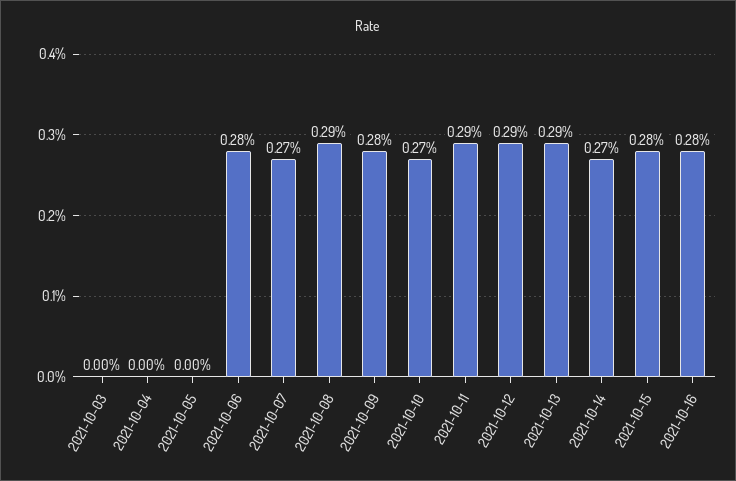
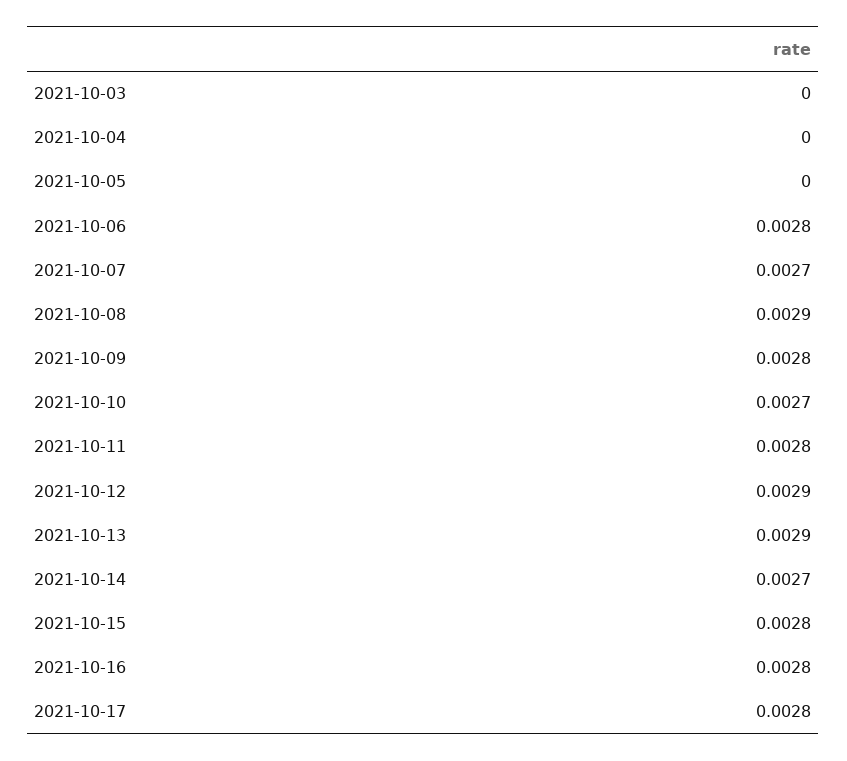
2021-10-11: 0.0029 -> 0.0028
2021-10-17: none -> 0.0028

